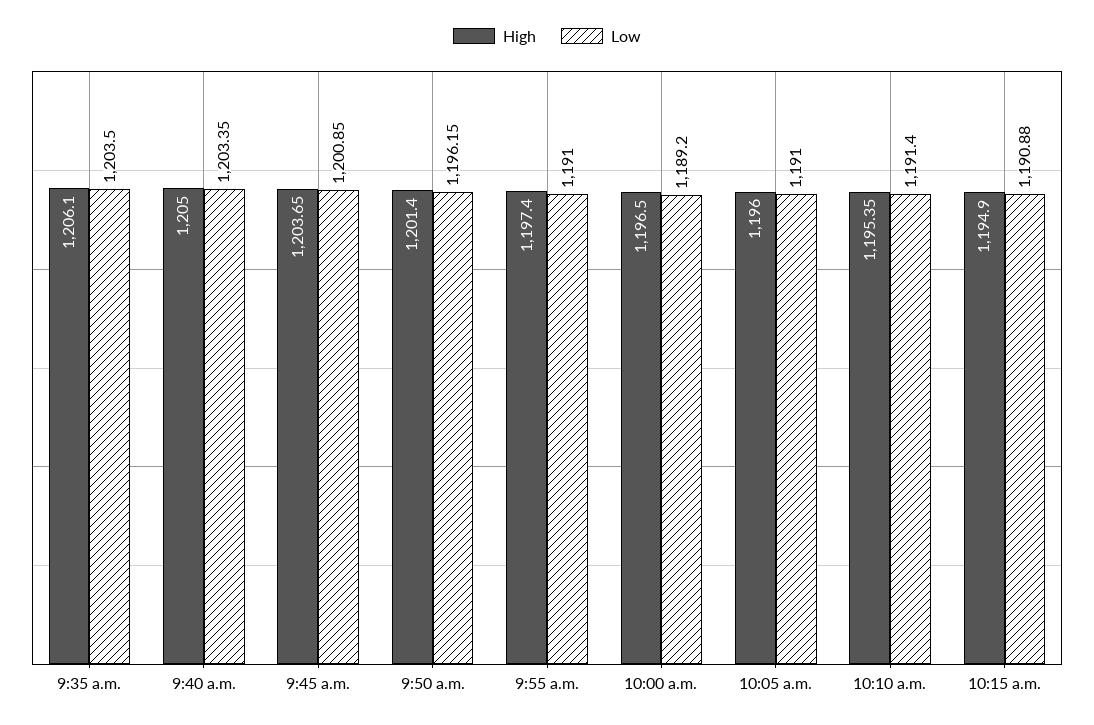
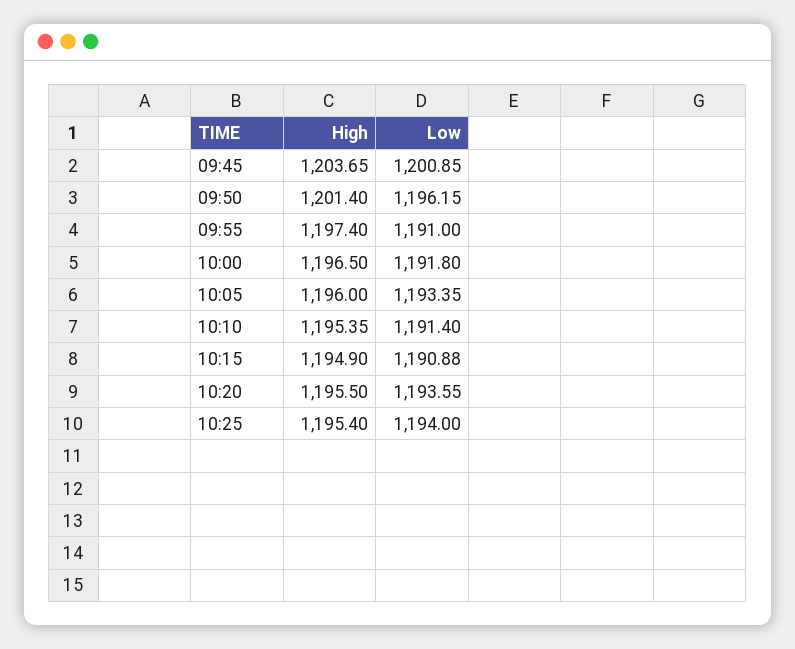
High, 9:35 a.m.: 1206.1 -> none
Low, 9:35 a.m.: 1203.5 -> none
High, 9:40 a.m.: 1205 -> none
Low, 9:40 a.m.: 1203.35 -> none
Low, 10:00 a.m.: 1189.2 -> 1191.8
Low, 10:05 a.m.: 1191 -> 1193.35
High, 10:20: none -> 1195.5
Low, 10:20: none -> 1193.55
High, 10:25: none -> 1195.4
Low, 10:25: none -> 1194

